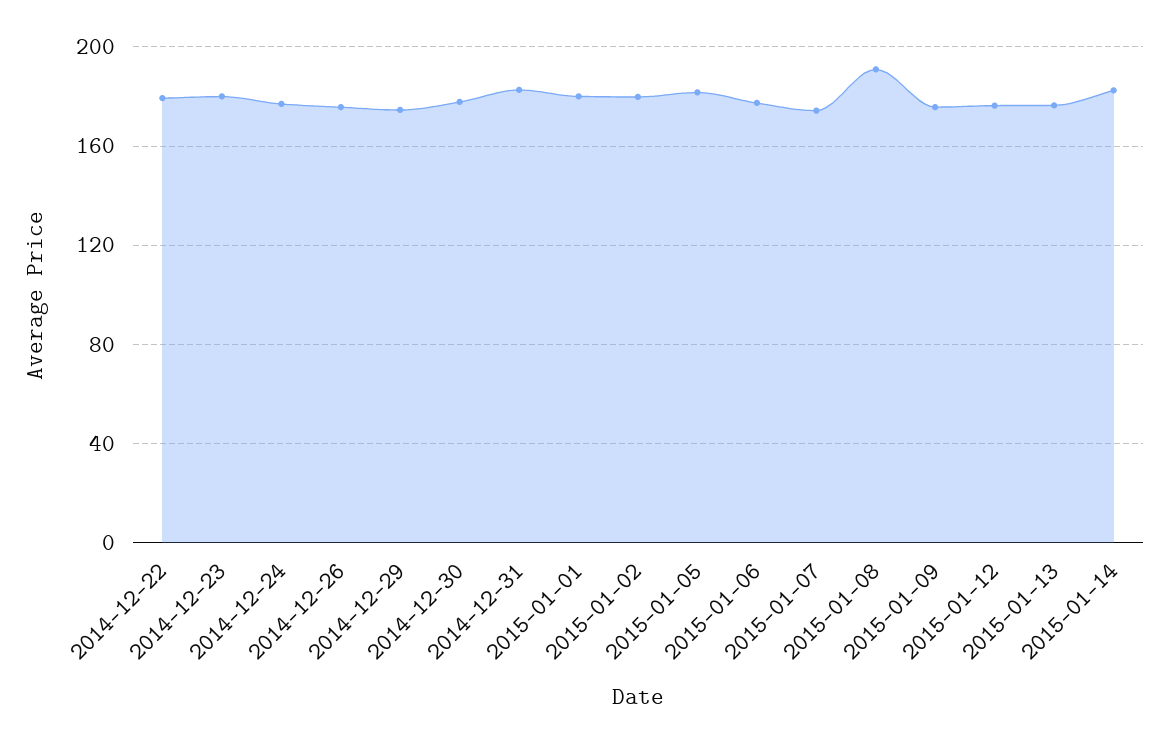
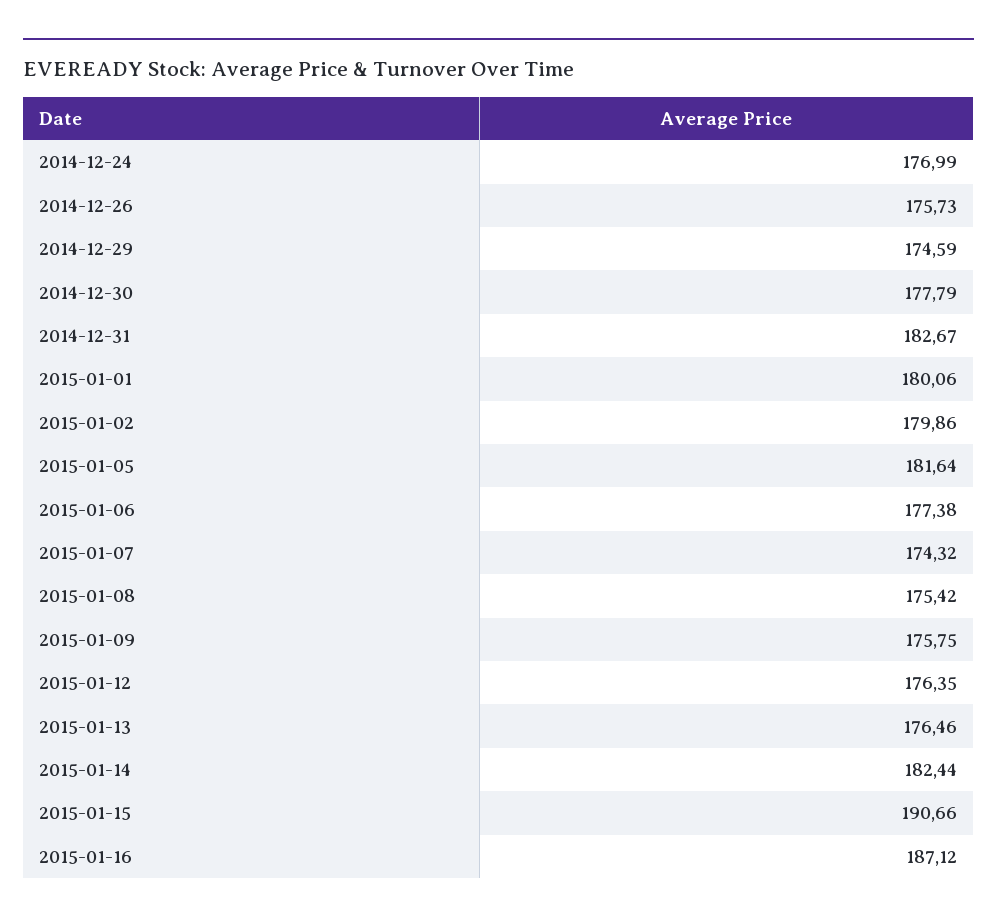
2014-12-22: 180 -> none
2014-12-23: 180 -> none
2015-01-08: 190 -> 175.42
2015-01-15: none -> 190.66
2015-01-16: none -> 187.12

